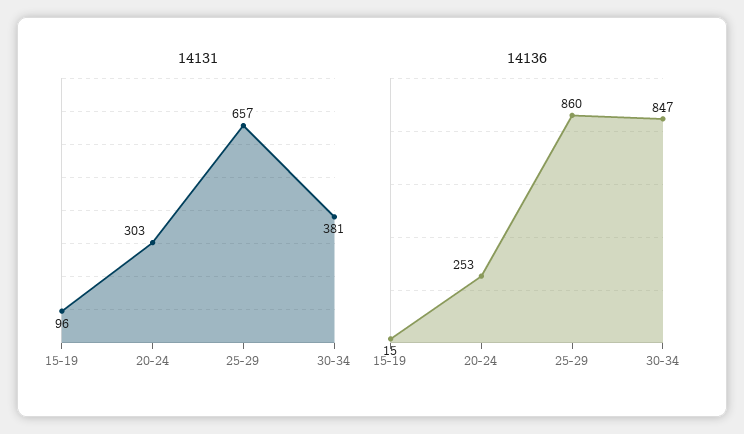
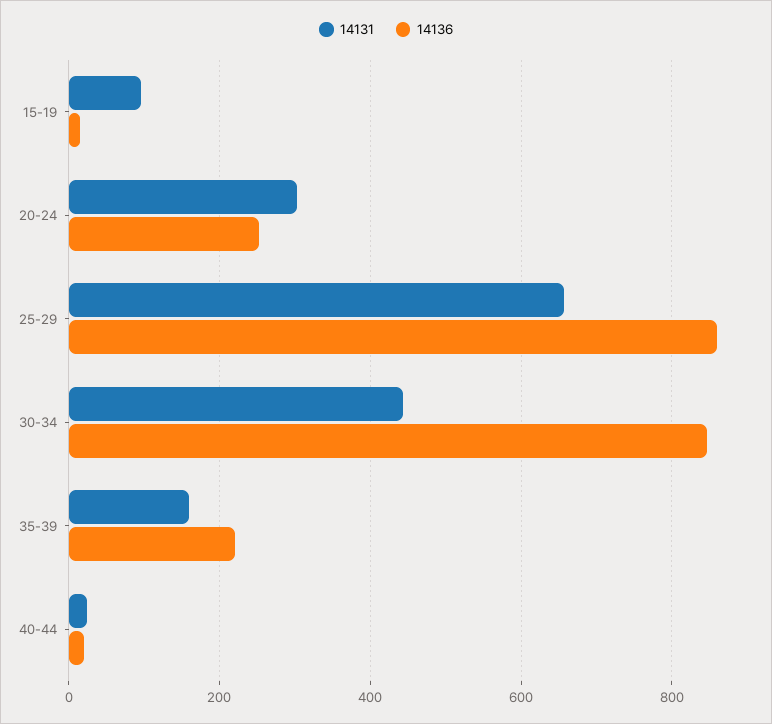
14131, 30-34: 381 -> 440
14131, 35-39: none -> 160
14136, 35-39: none -> 220
14131, 40-44: none -> 20
14136, 40-44: none -> 20

